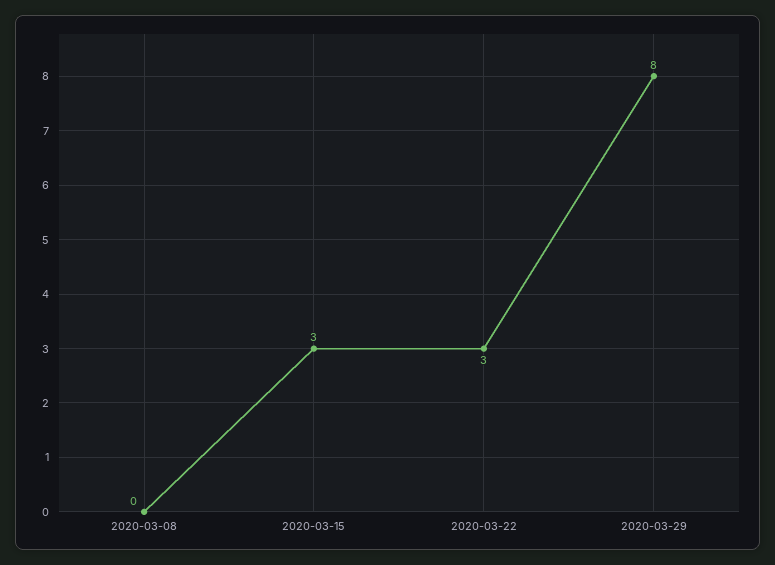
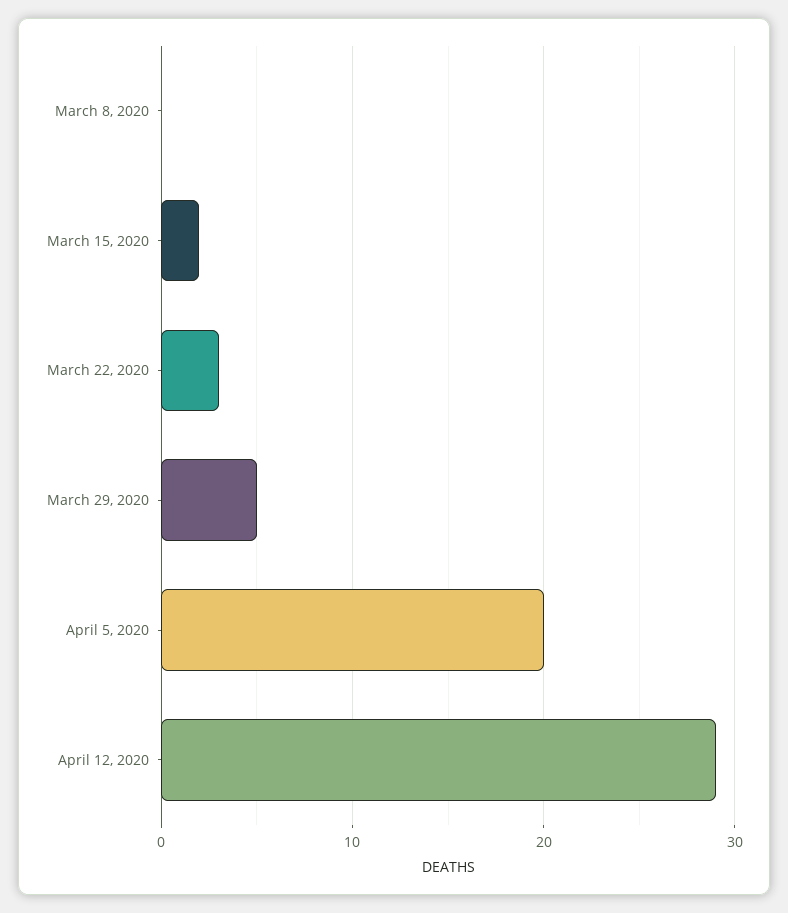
2020-03-15: 3 -> 2
2020-03-29: 8 -> 5
April 5, 2020: none -> 20
April 12, 2020: none -> 29

